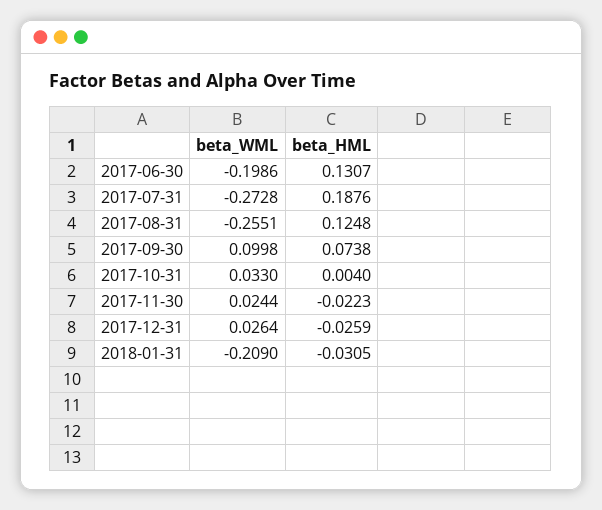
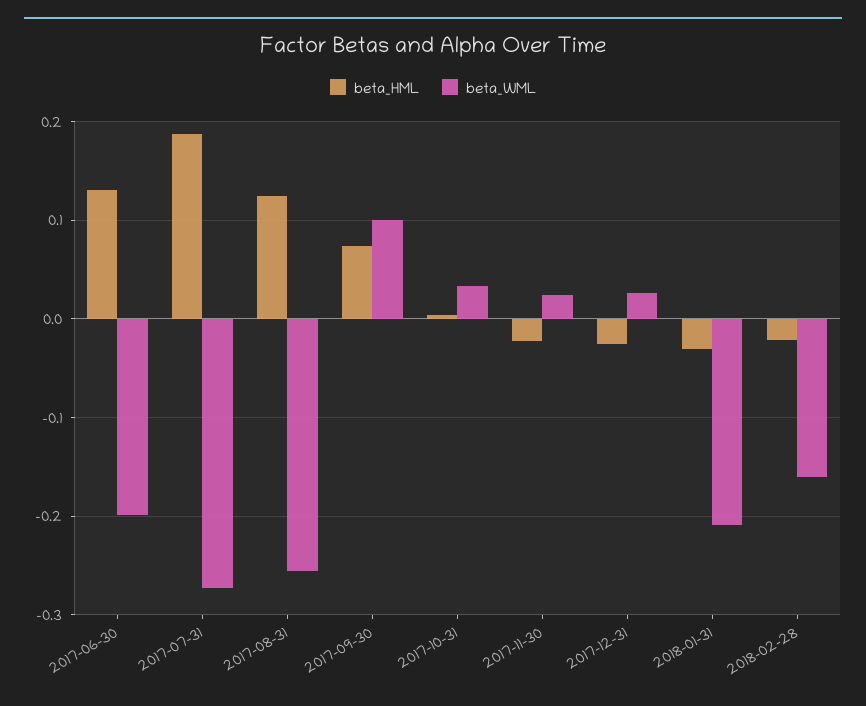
beta_HML, 2018-02-28: none -> -0.02
beta_WML, 2018-02-28: none -> -0.16

